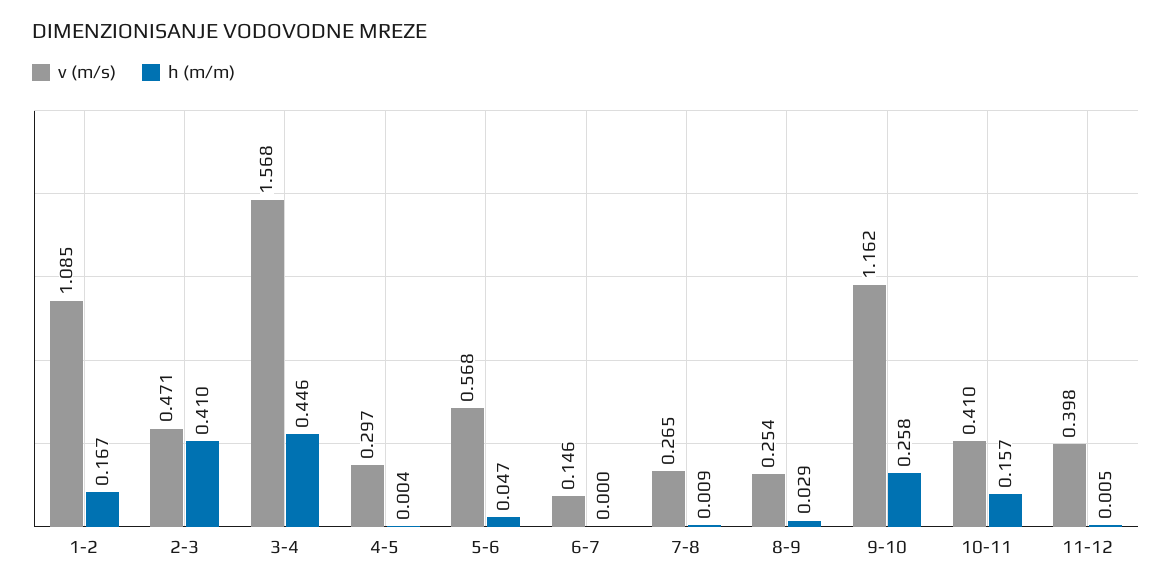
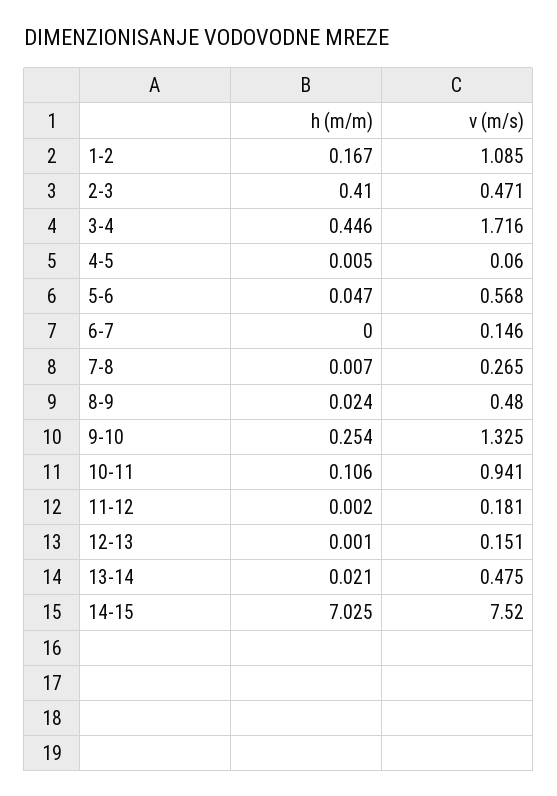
v (m/s), 3-4: 1.568 -> 1.716
v (m/s), 4-5: 0.297 -> 0.06
h (m/m), 4-5: 0.004 -> 0.005
h (m/m), 7-8: 0.009 -> 0.007
v (m/s), 8-9: 0.254 -> 0.48
h (m/m), 8-9: 0.029 -> 0.024
v (m/s), 9-10: 1.162 -> 1.325
h (m/m), 9-10: 0.258 -> 0.254
v (m/s), 10-11: 0.41 -> 0.941
h (m/m), 10-11: 0.157 -> 0.106
v (m/s), 11-12: 0.398 -> 0.181
h (m/m), 11-12: 0.005 -> 0.002
h (m/m), 12-13: none -> 0.001
v (m/s), 12-13: none -> 0.151
h (m/m), 13-14: none -> 0.021
v (m/s), 13-14: none -> 0.475
h (m/m), 14-15: none -> 7.025
v (m/s), 14-15: none -> 7.52

